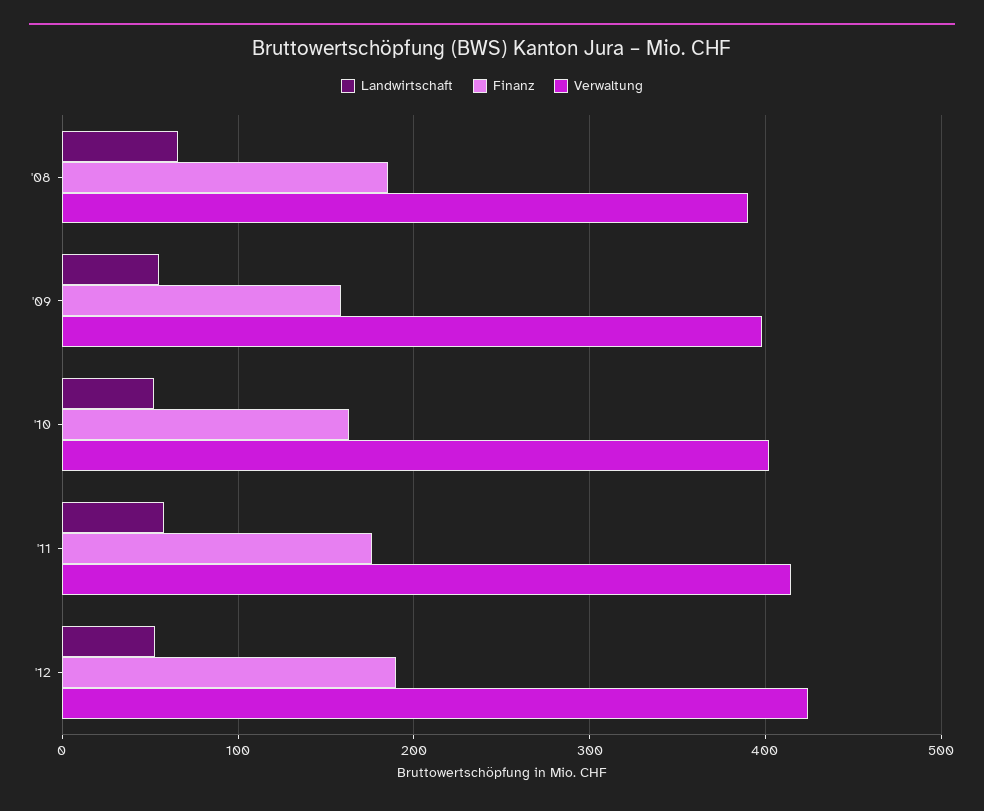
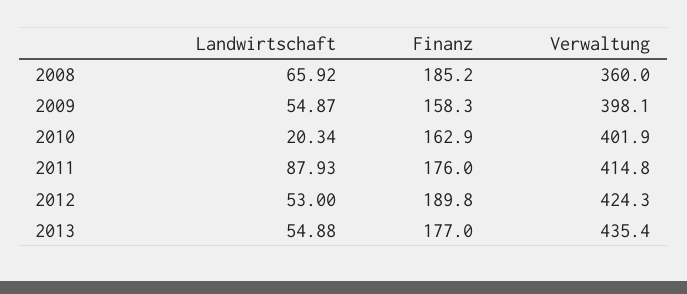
Verwaltung, '08: 390 -> 360
Landwirtschaft, '10: 50 -> 20.34
Landwirtschaft, '11: 60 -> 87.93
Landwirtschaft, 2013: none -> 54.88
Finanz, 2013: none -> 177
Verwaltung, 2013: none -> 435.4

